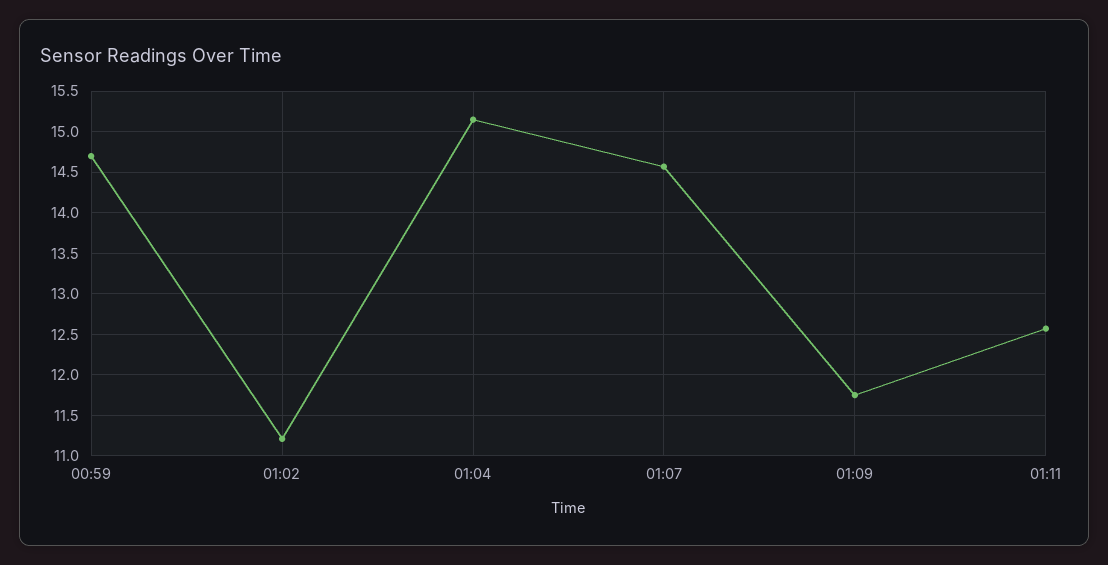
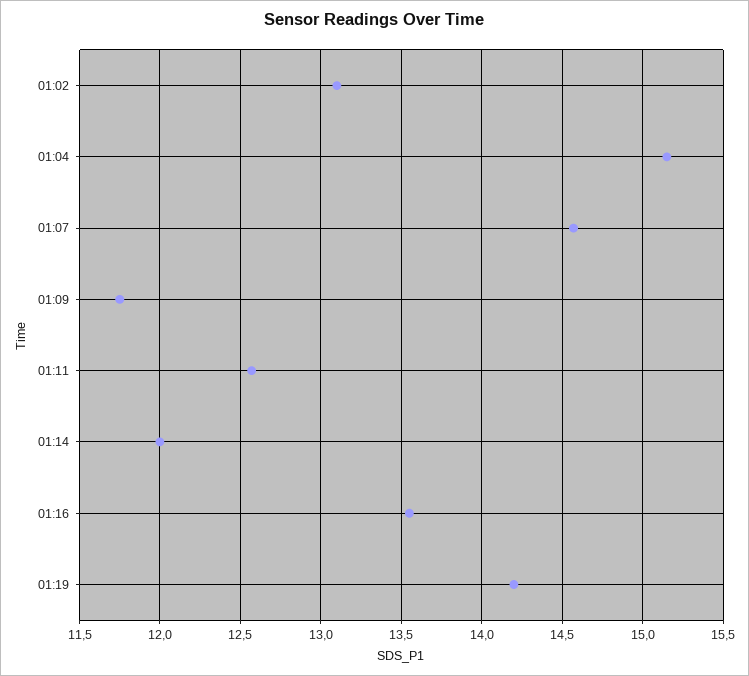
00:59: 14.7 -> none
01:02: 11.2 -> 13.1
01:14: none -> 12
01:16: none -> 13.55
01:19: none -> 14.2

